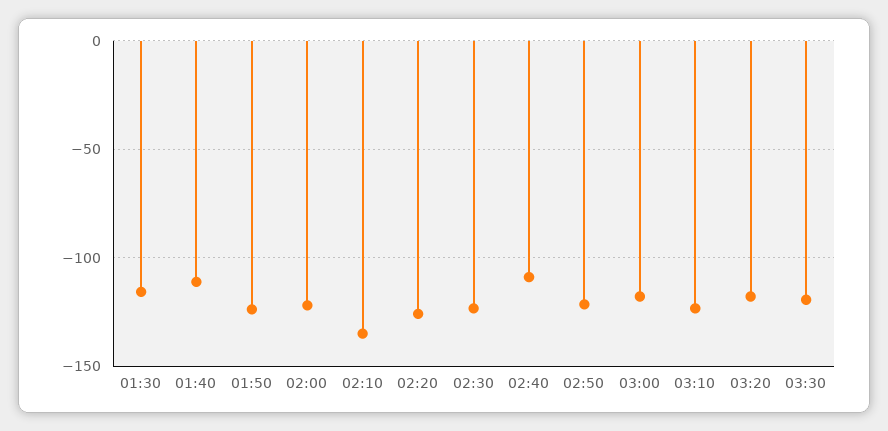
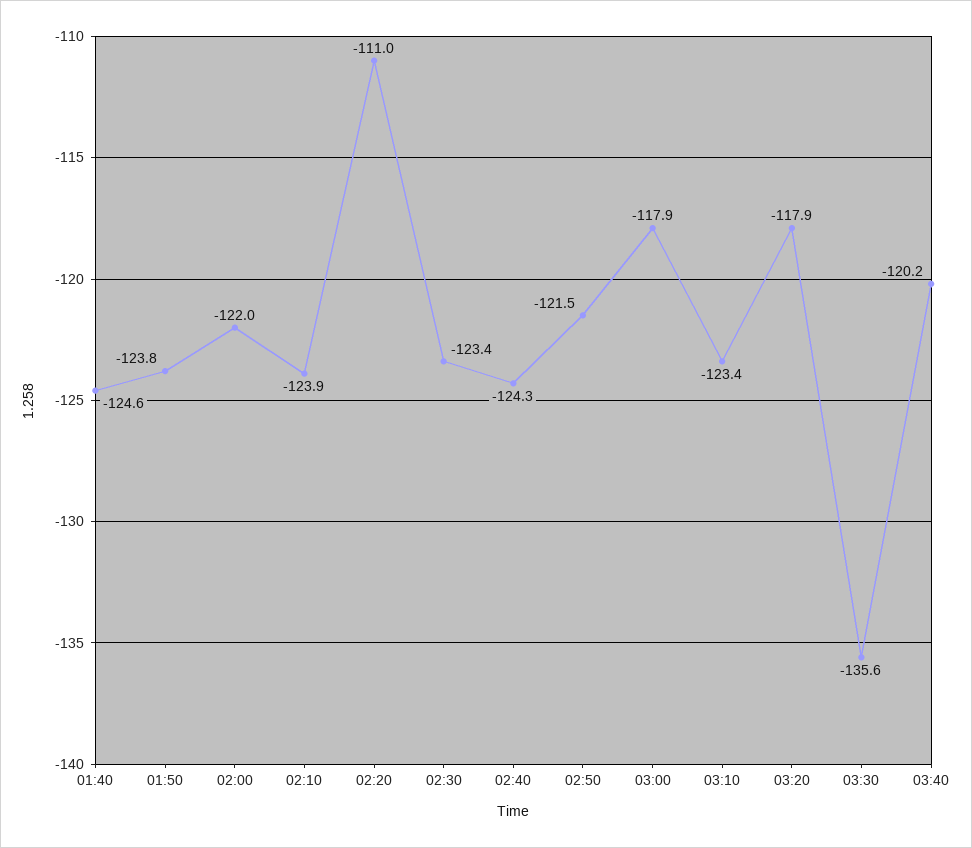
01:30: -115 -> none
01:40: -110 -> -124.6
02:10: -135 -> -123.9
02:20: -125 -> -111
02:40: -110 -> -124.3
03:30: -120 -> -135.6
03:40: none -> -120.2

